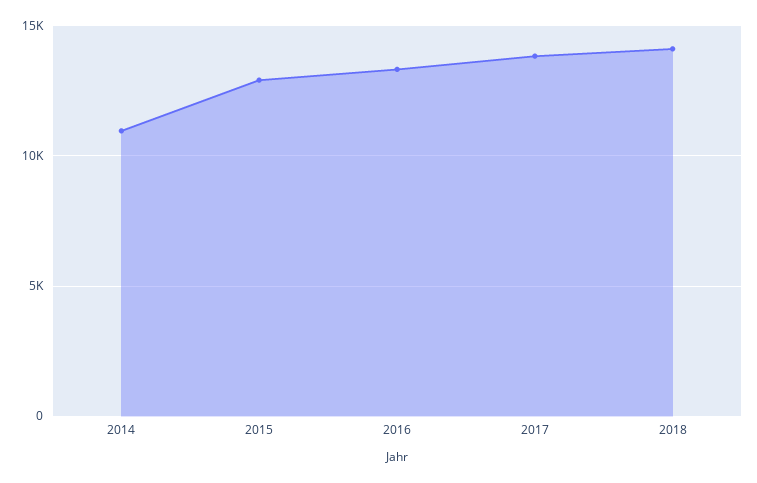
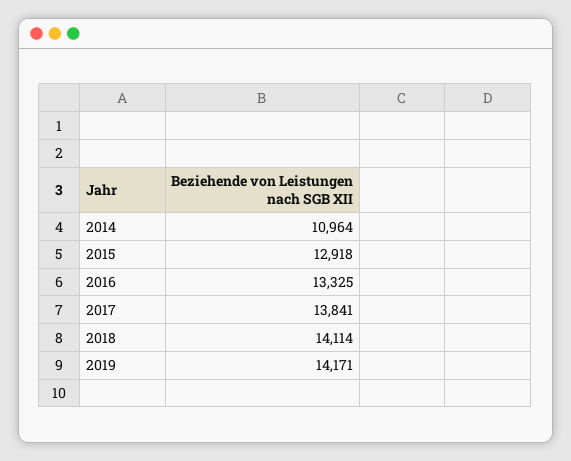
2019: none -> 14171

